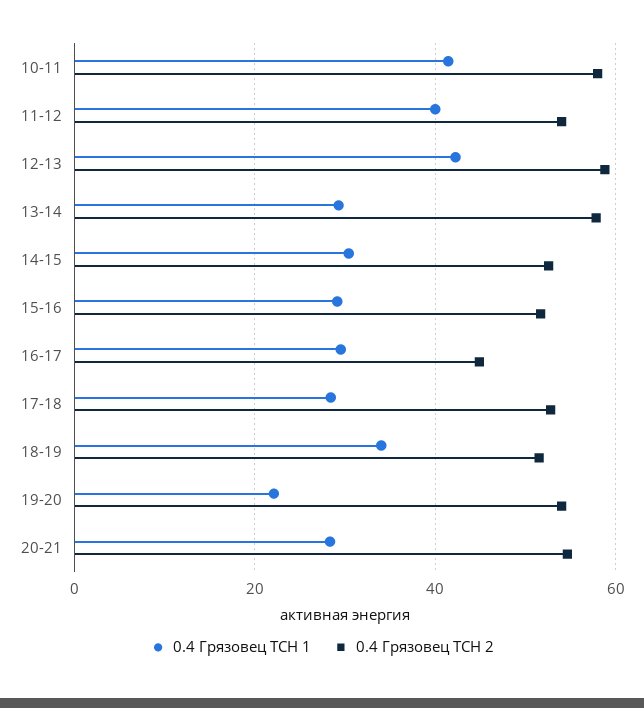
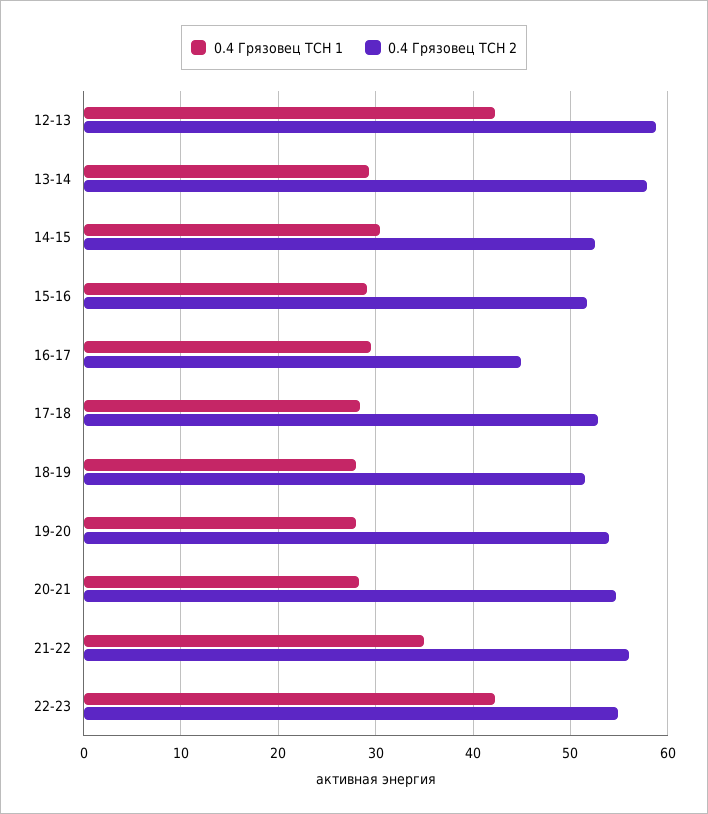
0.4 Грязовец ТСН 1, 10-11: 42 -> none
0.4 Грязовец ТСН 2, 10-11: 58 -> none
0.4 Грязовец ТСН 1, 11-12: 40 -> none
0.4 Грязовец ТСН 2, 11-12: 54 -> none
0.4 Грязовец ТСН 1, 18-19: 34 -> 28
0.4 Грязовец ТСН 1, 19-20: 22 -> 28
0.4 Грязовец ТСН 1, 21-22: none -> 35
0.4 Грязовец ТСН 2, 21-22: none -> 56
0.4 Грязовец ТСН 1, 22-23: none -> 42
0.4 Грязовец ТСН 2, 22-23: none -> 55

